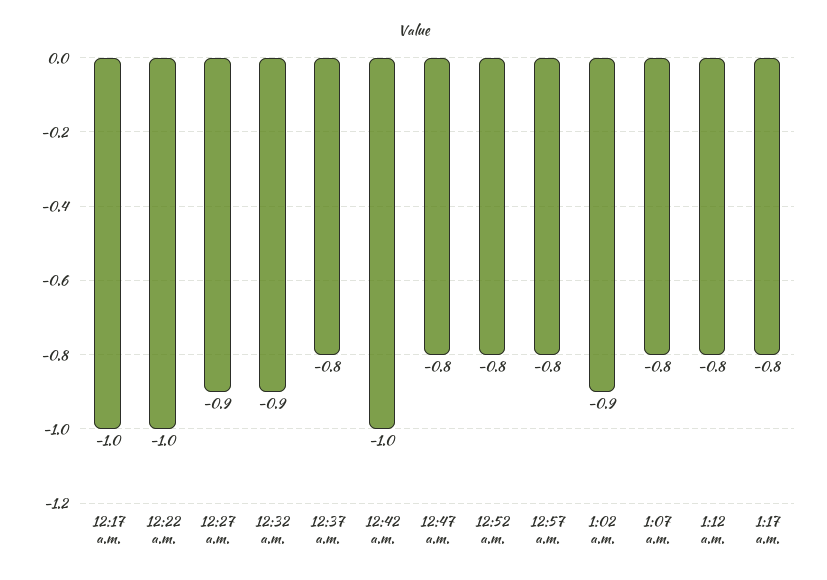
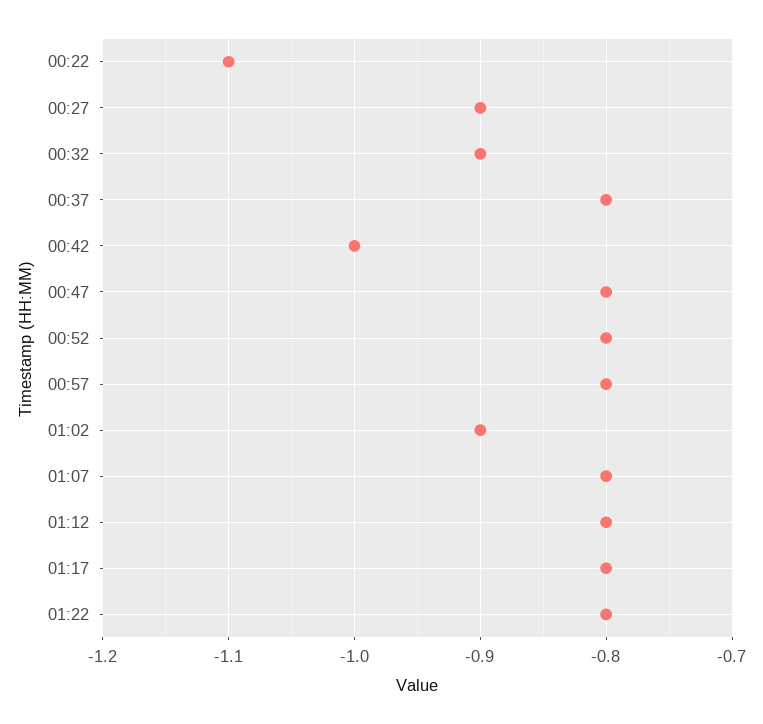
12:17 a.m.: -1 -> none
12:22 a.m.: -1 -> -1.1
01:22: none -> -0.8

